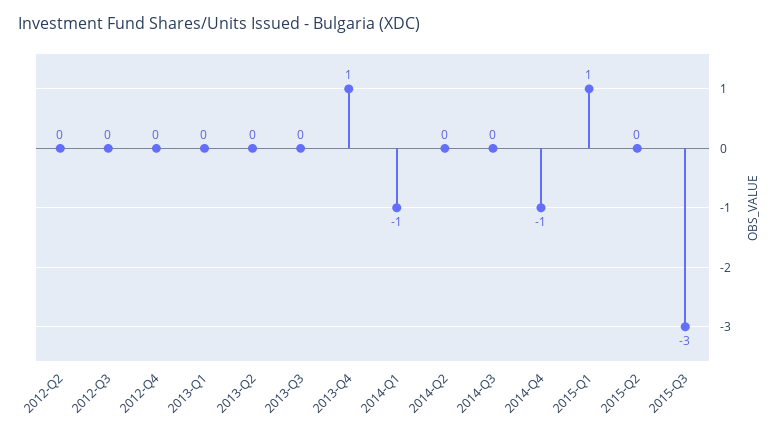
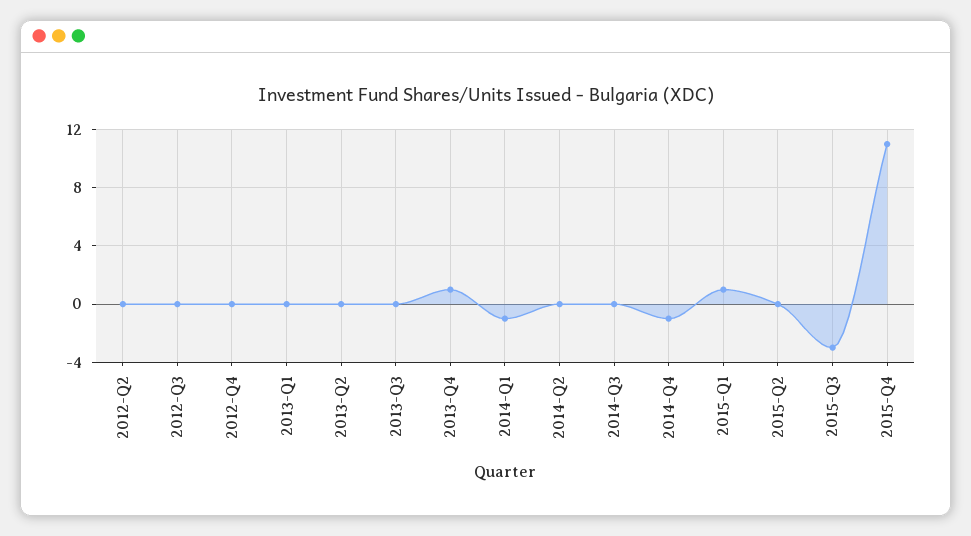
2015-Q4: none -> 11

